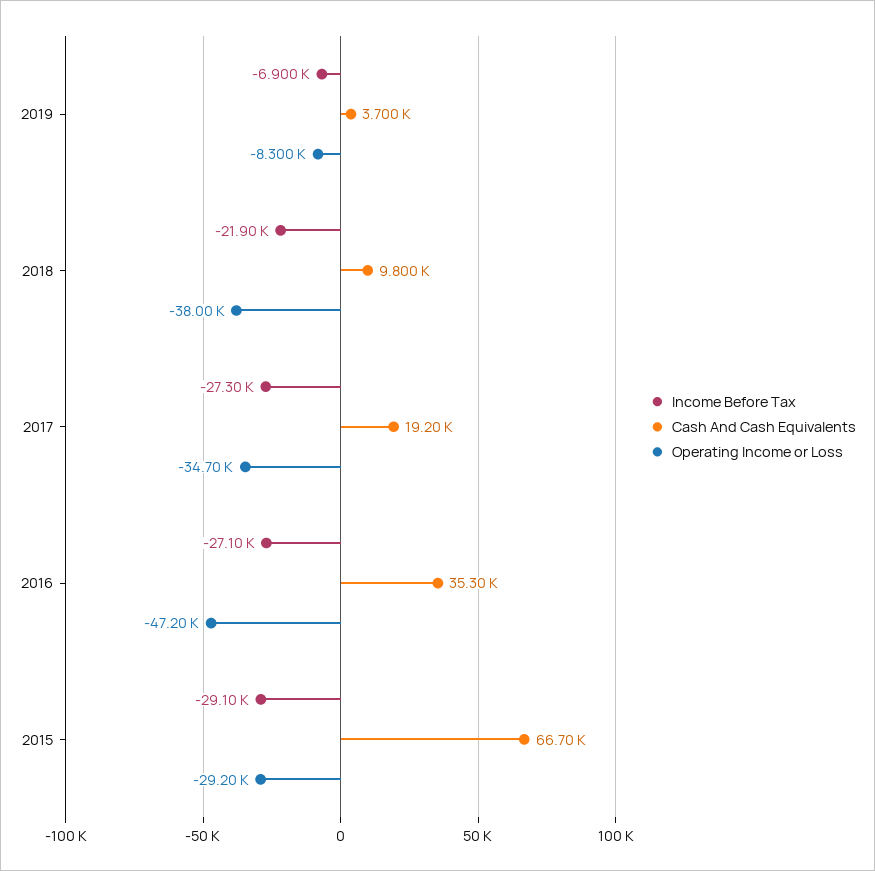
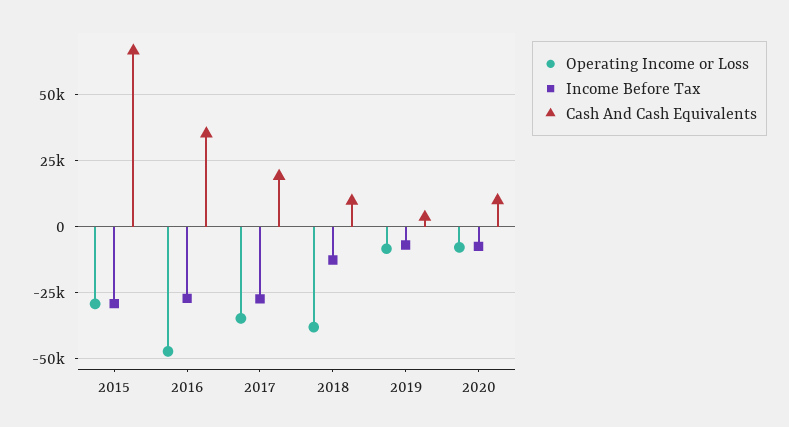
Income Before Tax, 2018: -21900 -> -12500
Operating Income or Loss, 2020: none -> -7500
Income Before Tax, 2020: none -> -7500
Cash And Cash Equivalents, 2020: none -> 10000

